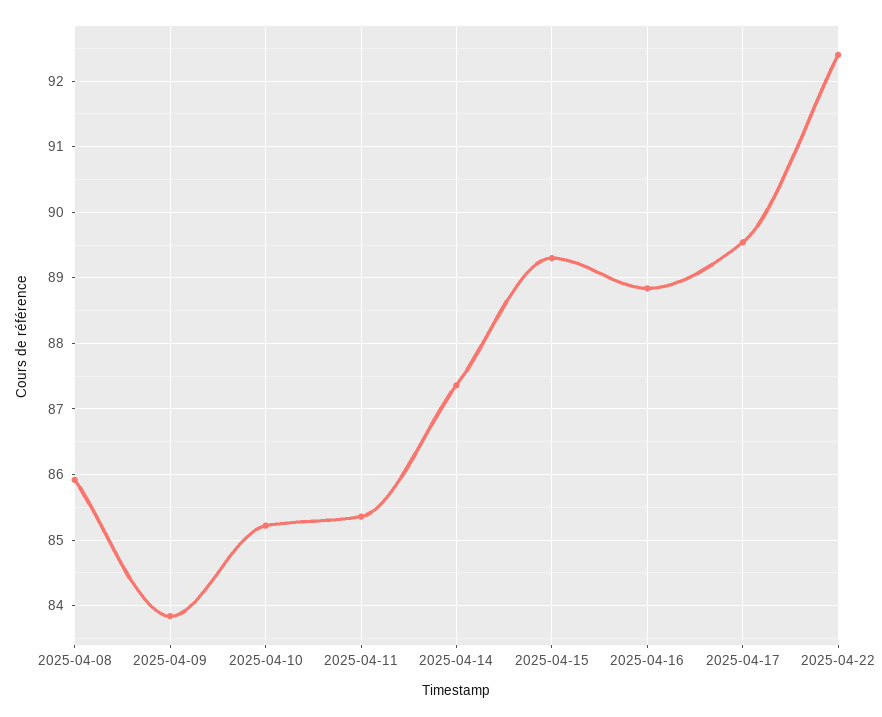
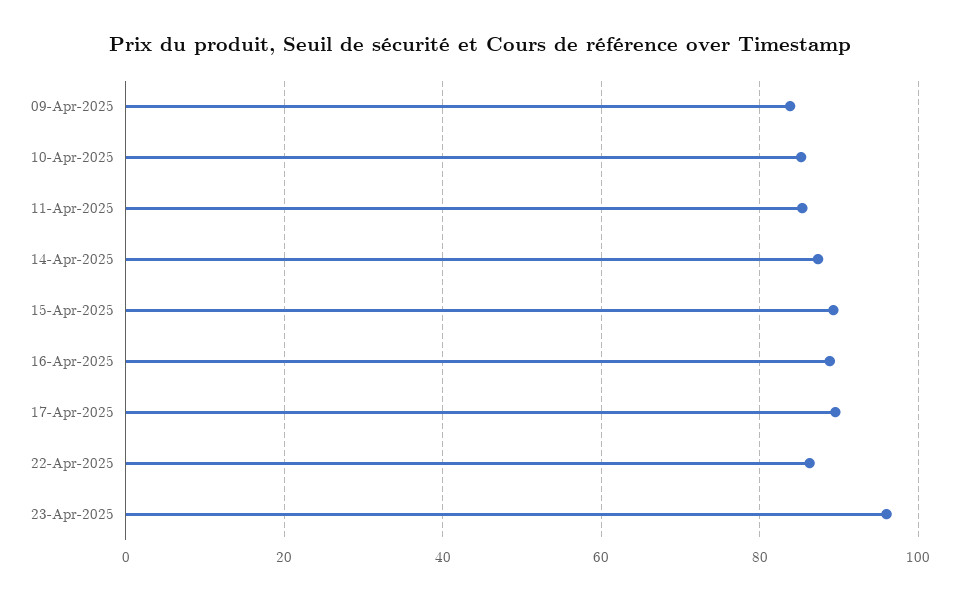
2025-04-08: 85.9 -> none
2025-04-22: 92.4 -> 86
23-Apr-2025: none -> 96

